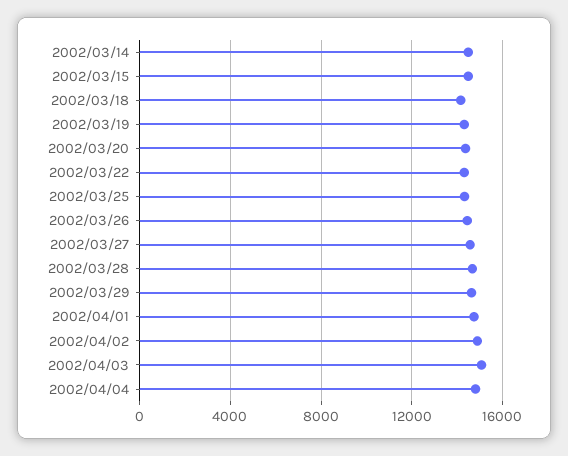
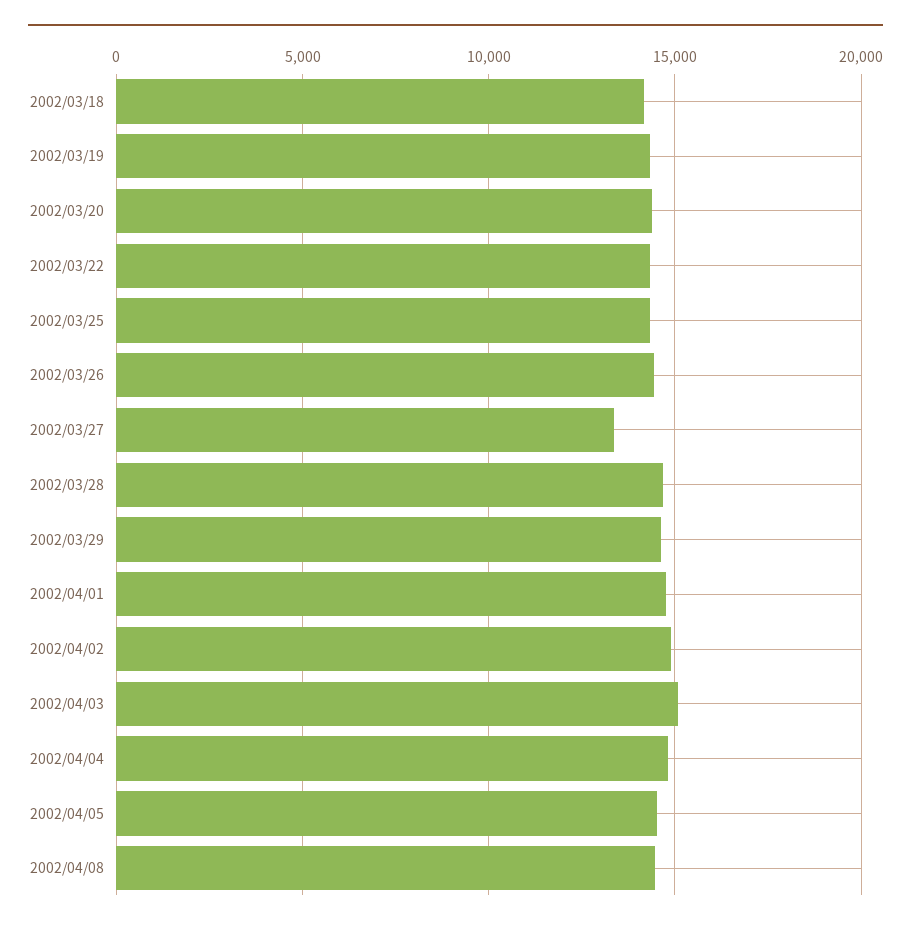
2002/03/14: 14500 -> none
2002/03/15: 14500 -> none
2002/03/27: 14500 -> 13500
2002/04/05: none -> 14500
2002/04/08: none -> 14500

